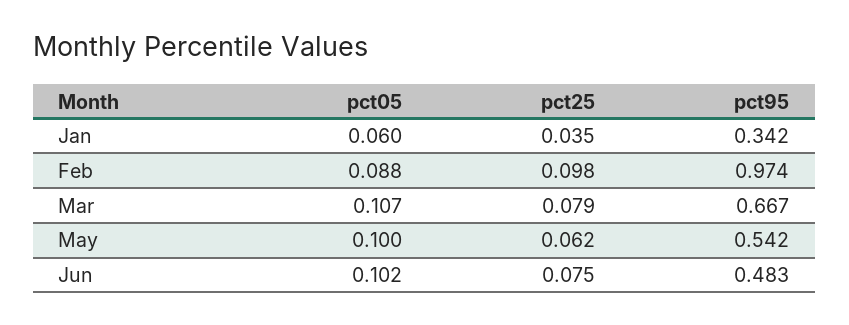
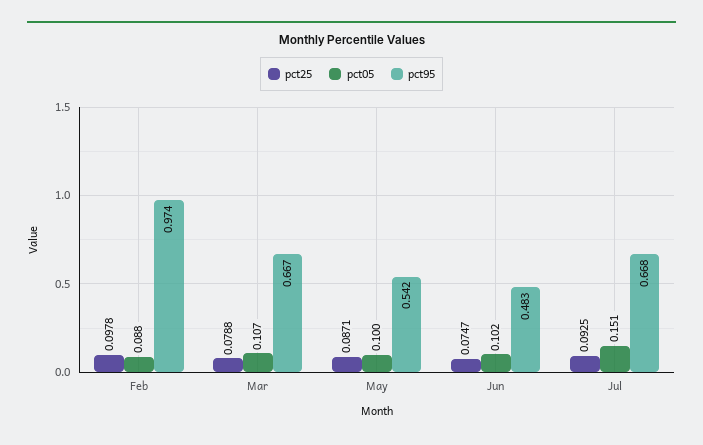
pct05, Jan: 0.06 -> none
pct25, Jan: 0.035 -> none
pct95, Jan: 0.342 -> none
pct25, May: 0.062 -> 0.0871
pct25, Jul: none -> 0.0925
pct05, Jul: none -> 0.151
pct95, Jul: none -> 0.668

